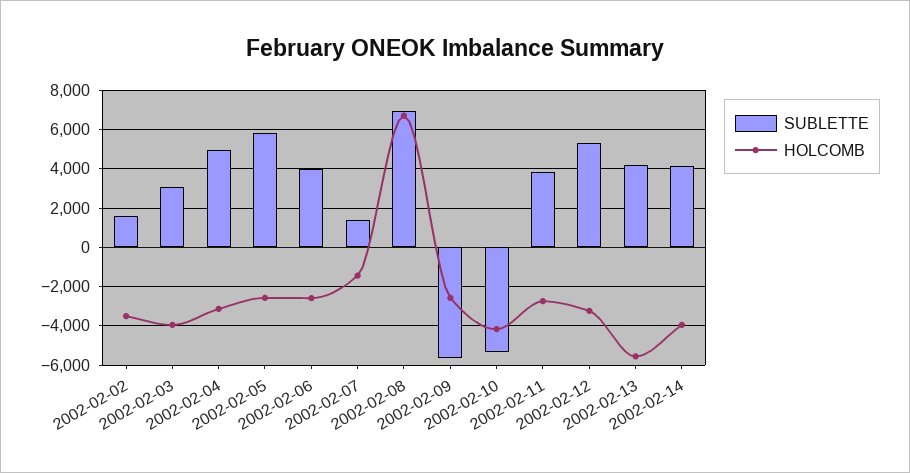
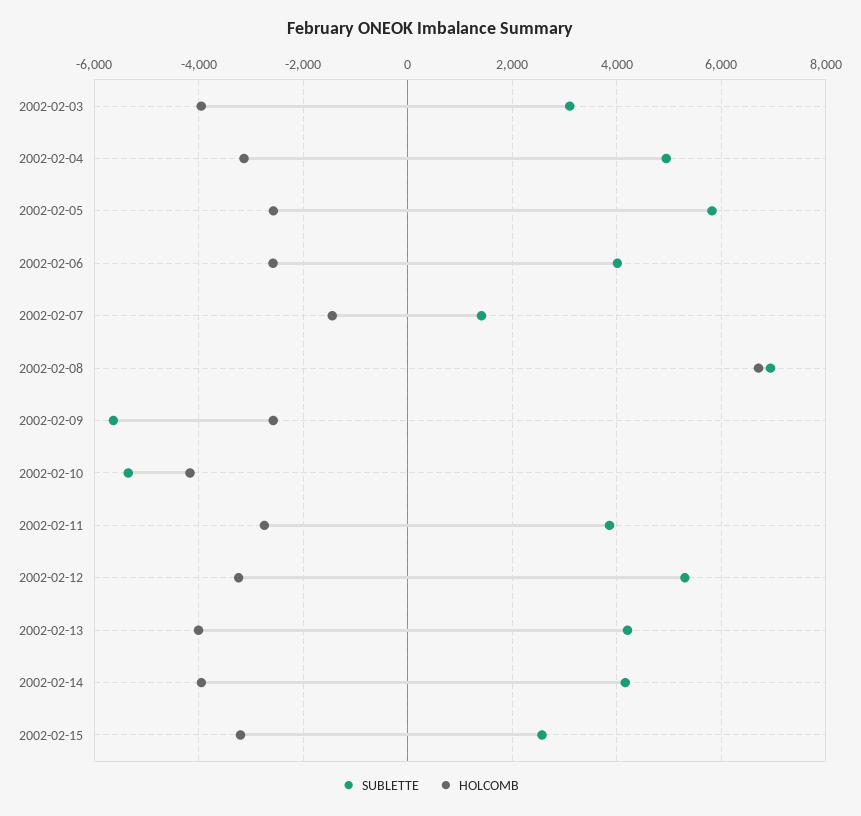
SUBLETTE, 2002-02-02: 1500 -> none
HOLCOMB, 2002-02-02: -3500 -> none
HOLCOMB, 2002-02-13: -5500 -> -4000
SUBLETTE, 2002-02-15: none -> 2600
HOLCOMB, 2002-02-15: none -> -3200

